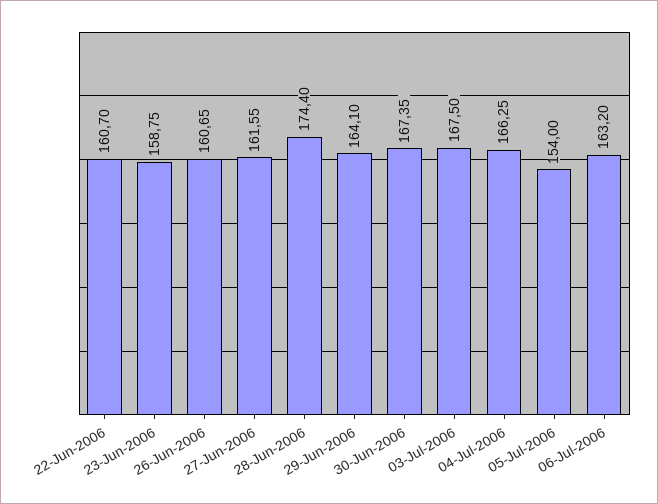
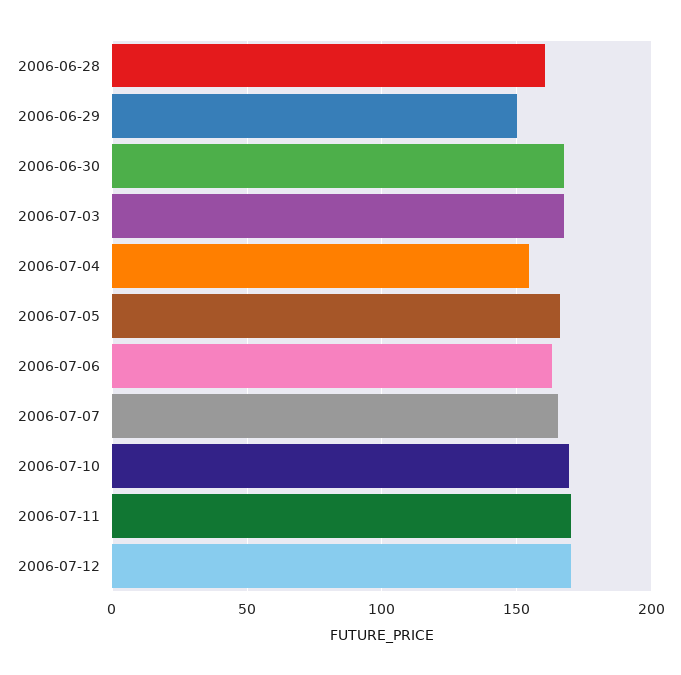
22-Jun-2006: 160.7 -> none
23-Jun-2006: 158.75 -> none
26-Jun-2006: 160.65 -> none
27-Jun-2006: 161.55 -> none
28-Jun-2006: 174.4 -> 160
29-Jun-2006: 164.1 -> 150
04-Jul-2006: 166.25 -> 155
05-Jul-2006: 154 -> 165
2006-07-07: none -> 165
2006-07-10: none -> 170
2006-07-11: none -> 170
2006-07-12: none -> 170

